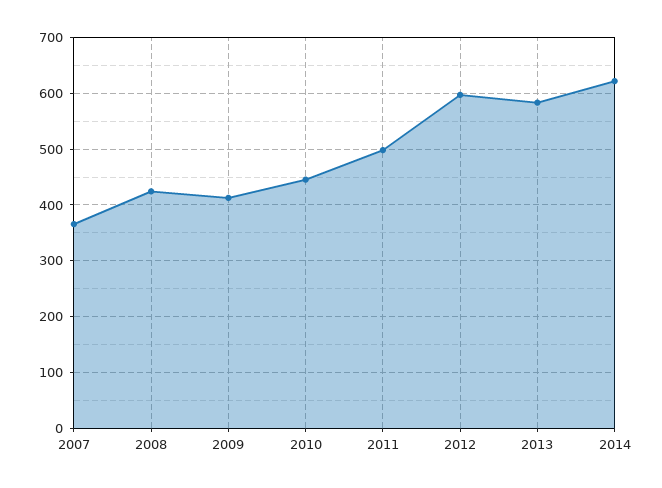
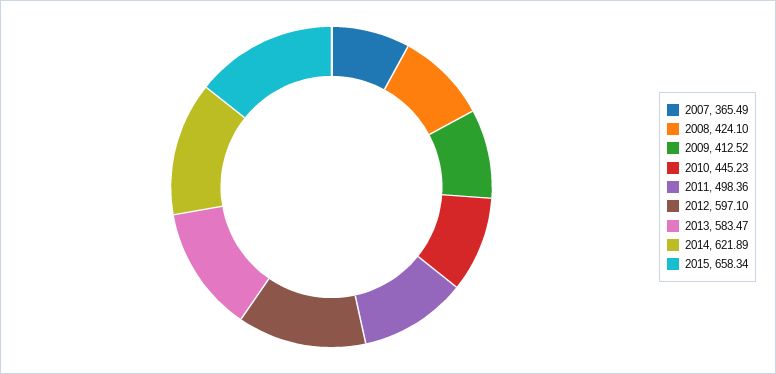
2015: none -> 658.34

